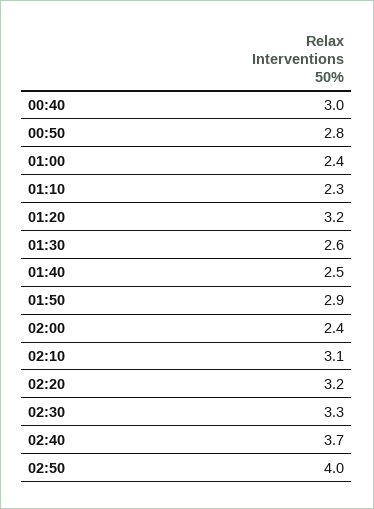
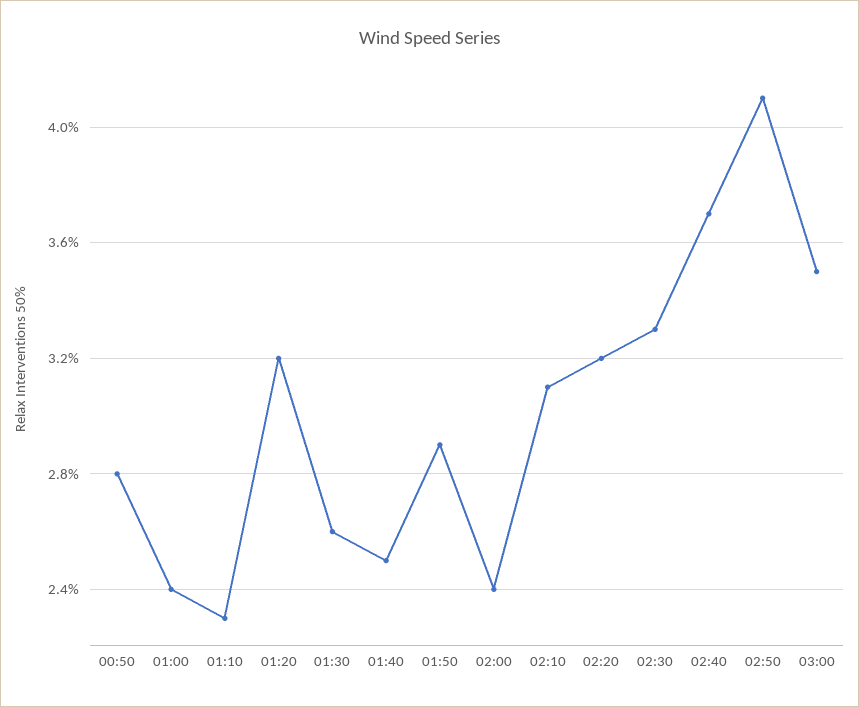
00:40: 3 -> none
02:50: 4 -> 4.1
03:00: none -> 3.5

